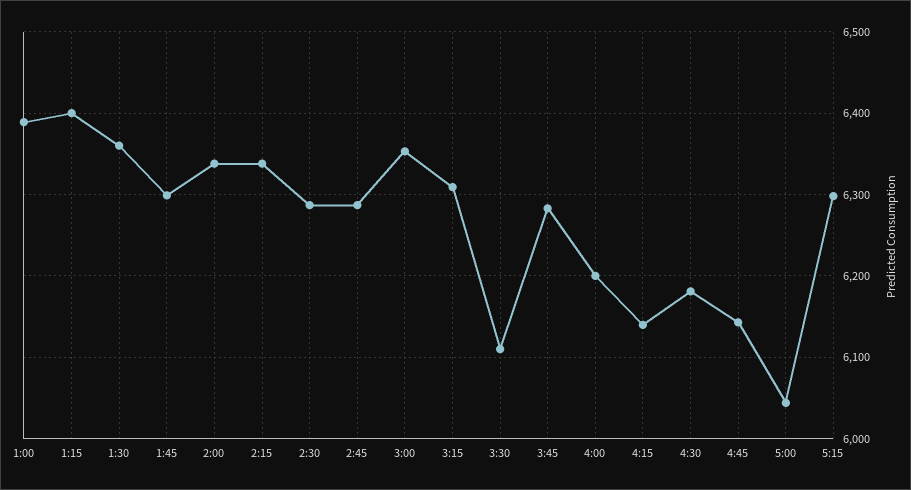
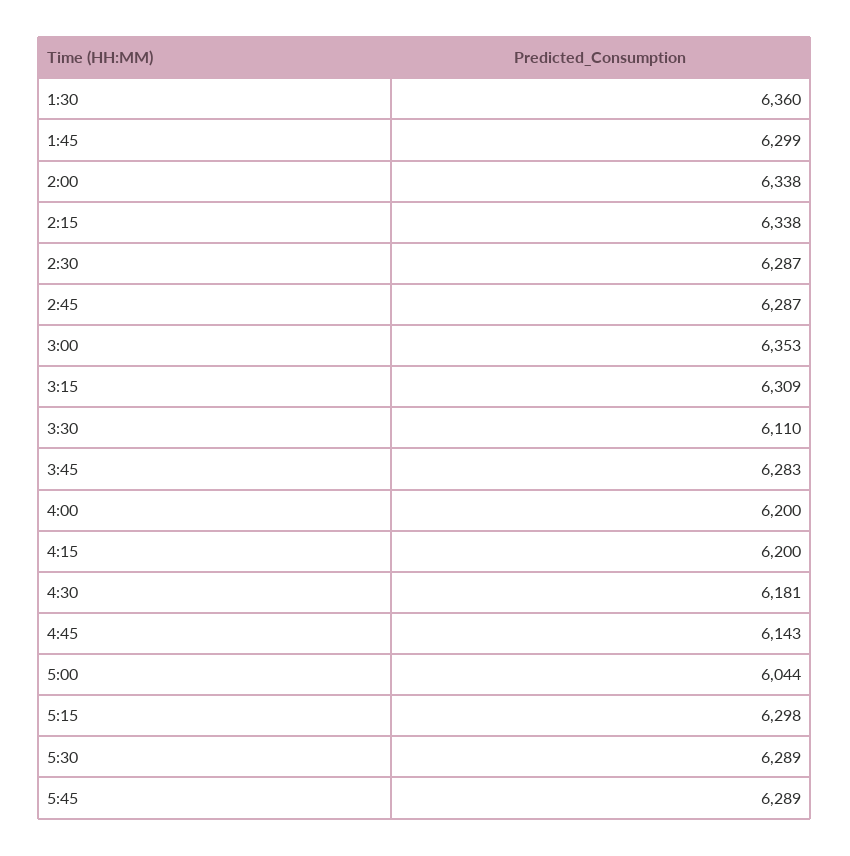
1:00: 6390 -> none
1:15: 6400 -> none
4:15: 6140 -> 6200
5:30: none -> 6289
5:45: none -> 6289

